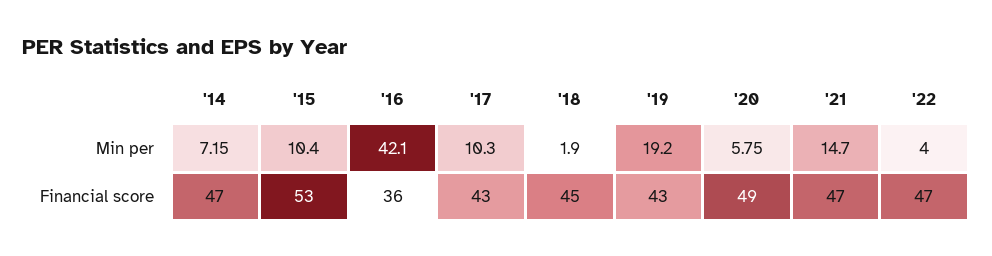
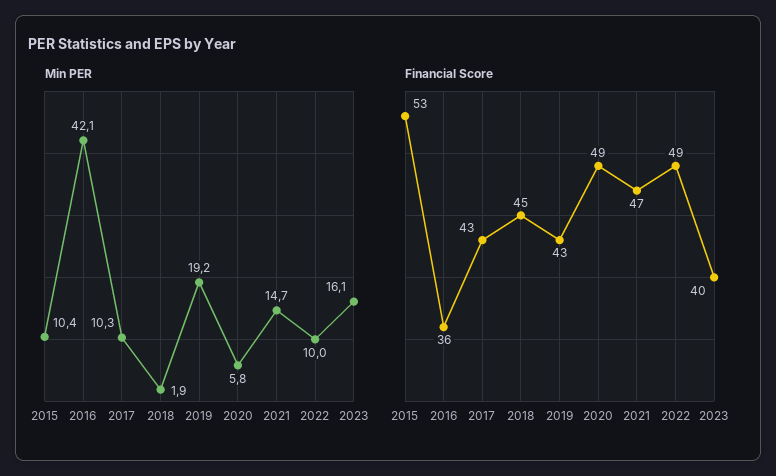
Min per, '14: 7.15 -> none
Min per, '22: 4 -> 10
Financial score, '14: 47 -> none
Financial score, '22: 47 -> 49
Min per, 2023: none -> 16.1
Financial score, 2023: none -> 40

